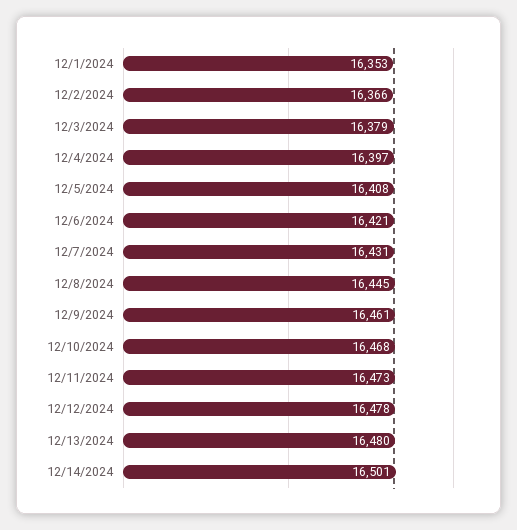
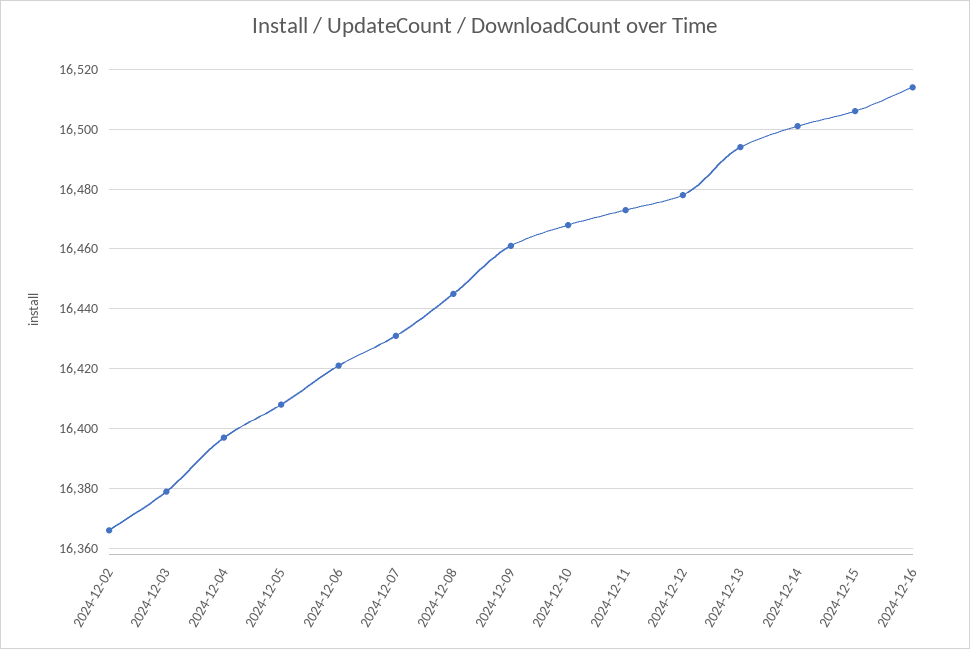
12/1/2024: 16353 -> none
12/13/2024: 16480 -> 16495
2024-12-15: none -> 16505
2024-12-16: none -> 16515

